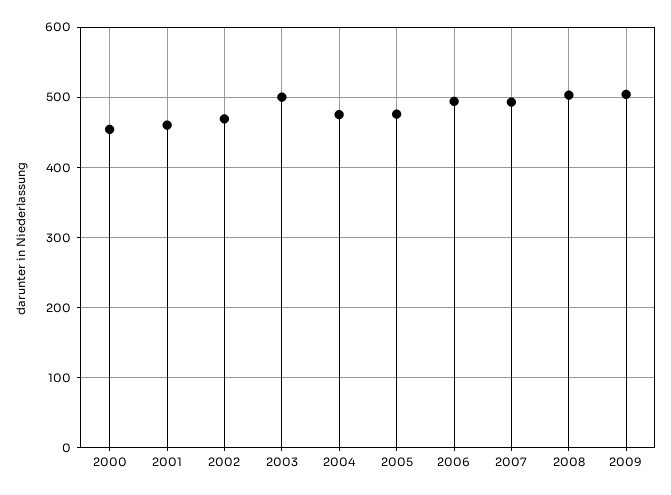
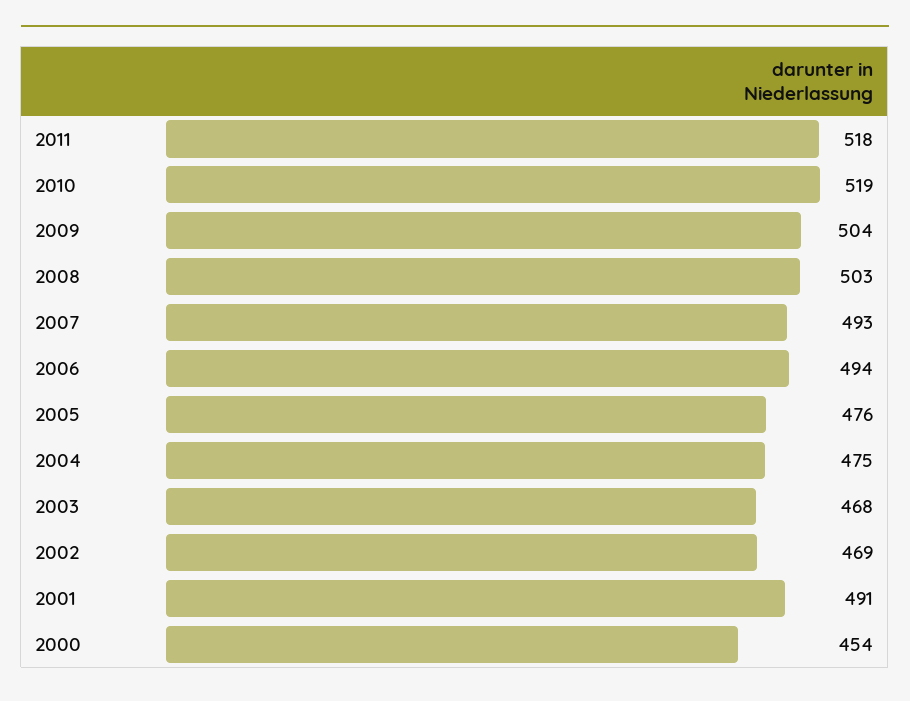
2001: 460 -> 491
2003: 500 -> 468
2011: none -> 518
2010: none -> 519

